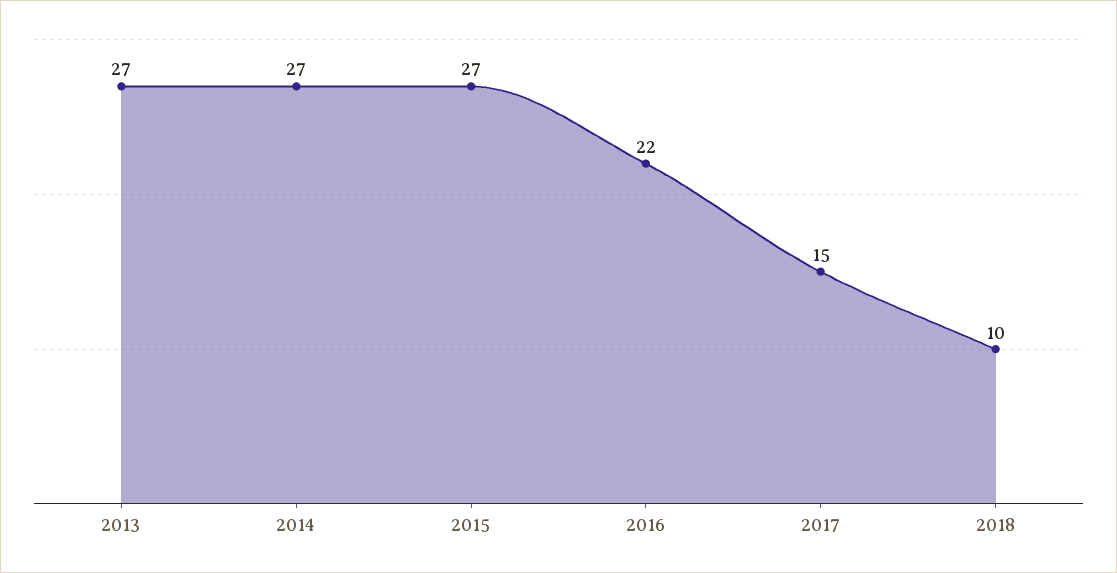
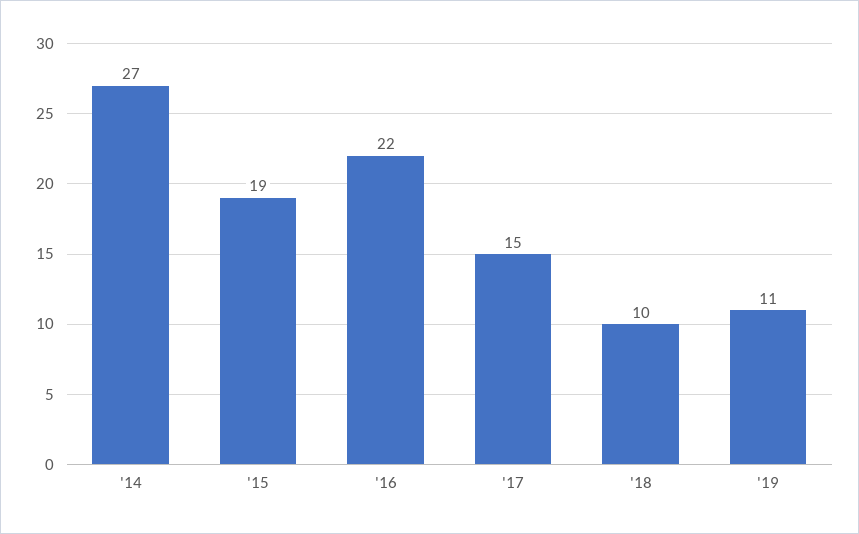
2013: 27 -> none
2015: 27 -> 19
'19: none -> 11

